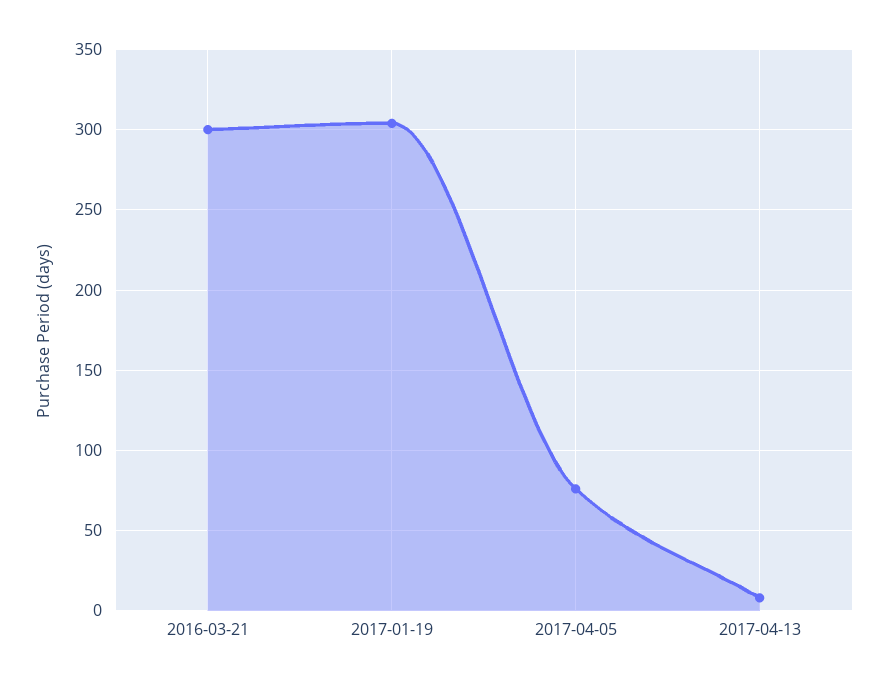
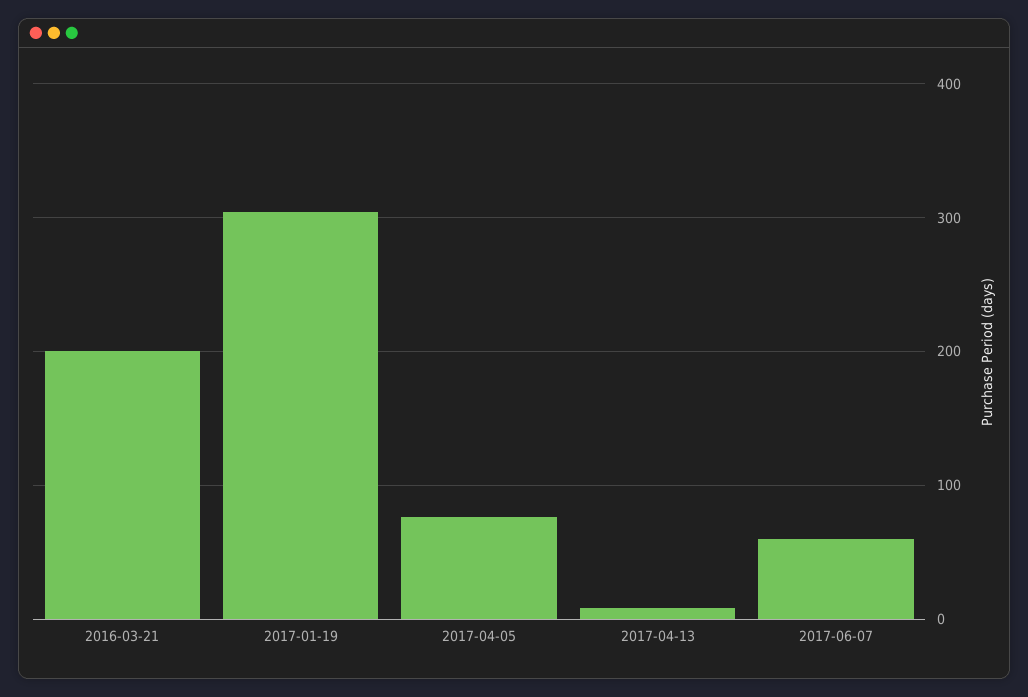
2016-03-21: 300 -> 200
2017-06-07: none -> 60

